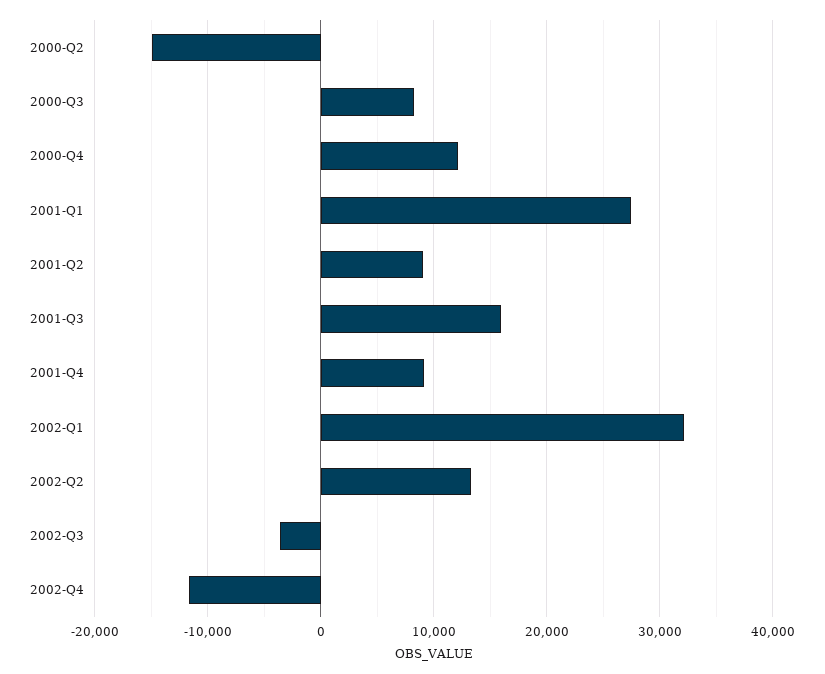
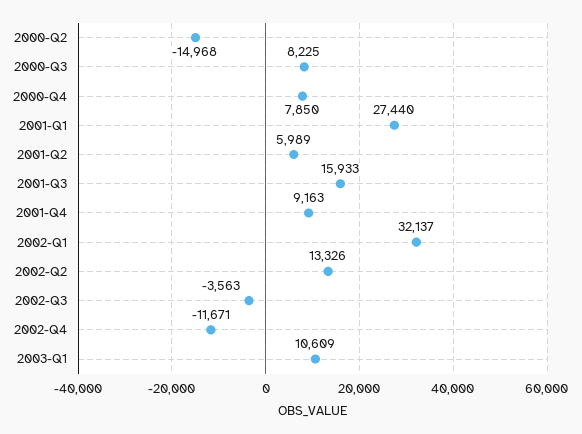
2000-Q4: 12000 -> 7850
2001-Q2: 9000 -> 5989
2003-Q1: none -> 10609

